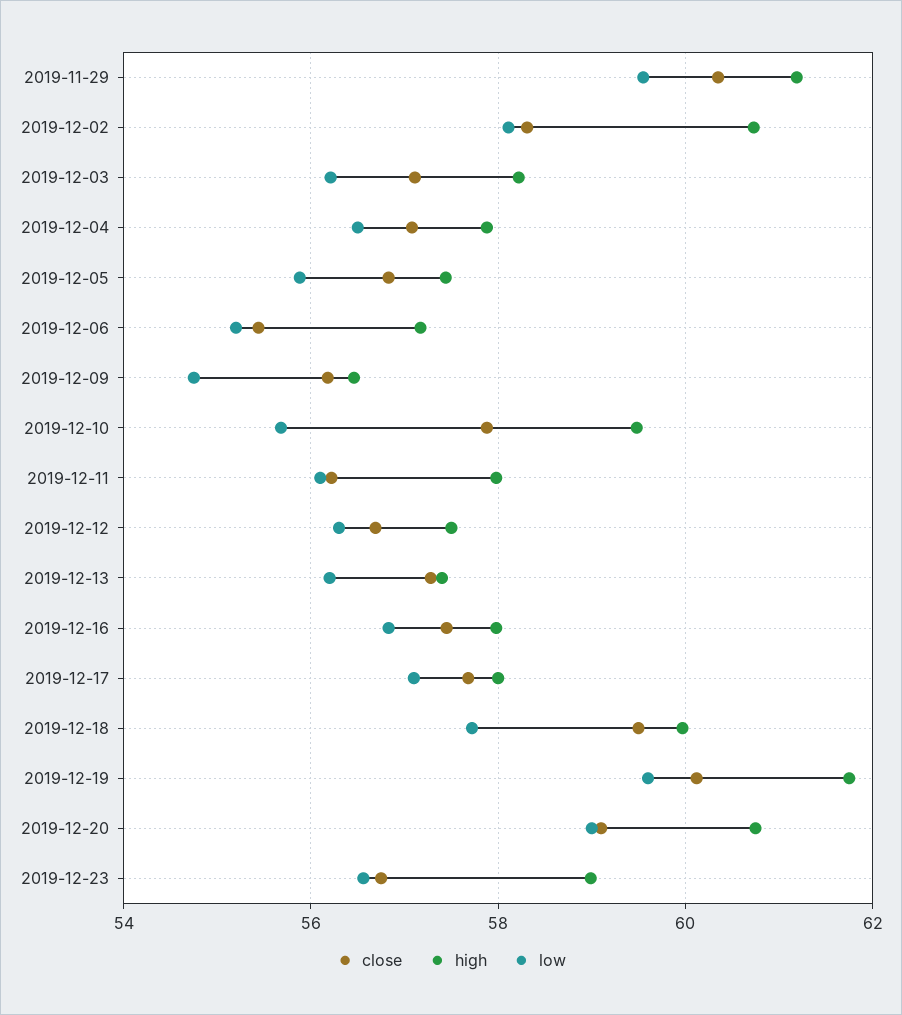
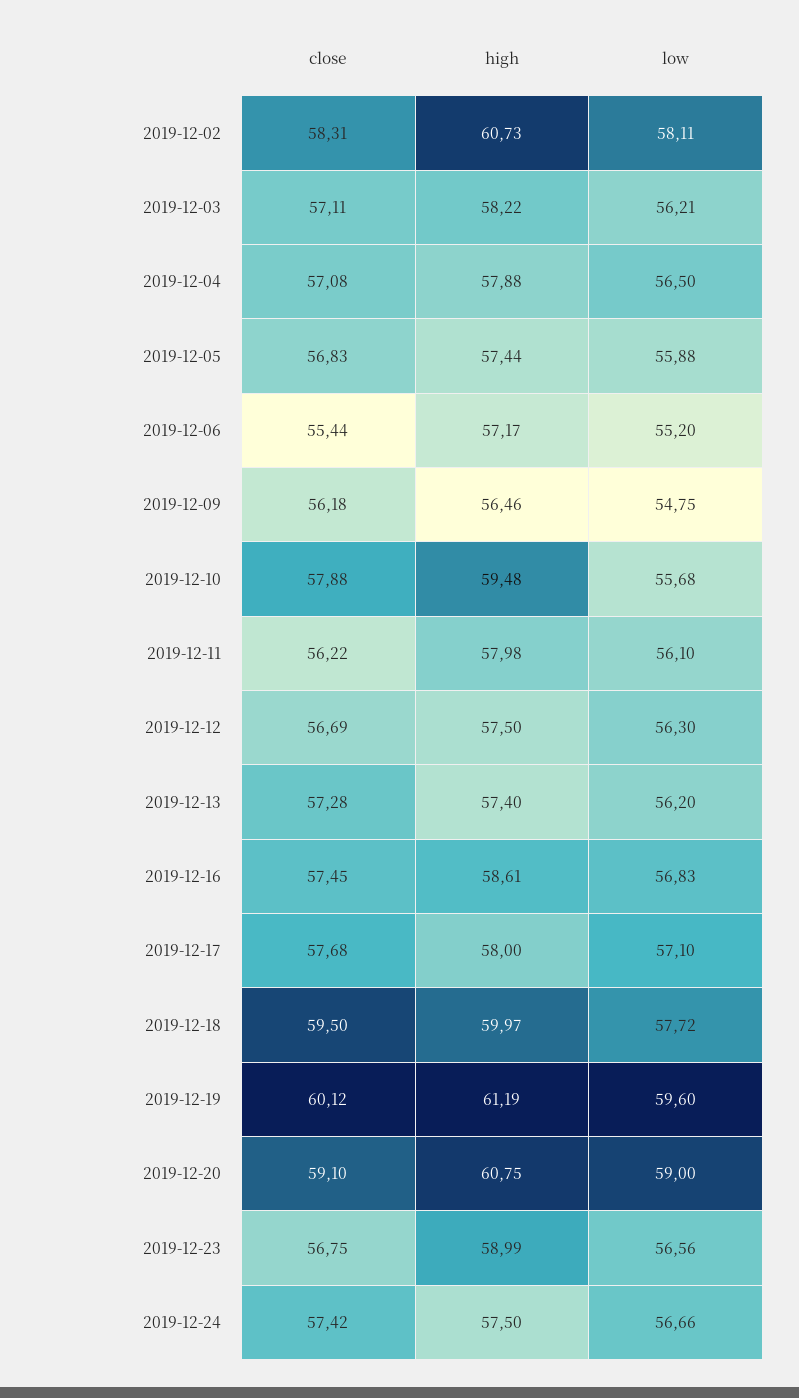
close, 2019-11-29: 60.4 -> none
high, 2019-11-29: 61.2 -> none
low, 2019-11-29: 59.6 -> none
high, 2019-12-16: 58 -> 58.61
high, 2019-12-19: 61.8 -> 61.19
close, 2019-12-24: none -> 57.42
high, 2019-12-24: none -> 57.5
low, 2019-12-24: none -> 56.66

